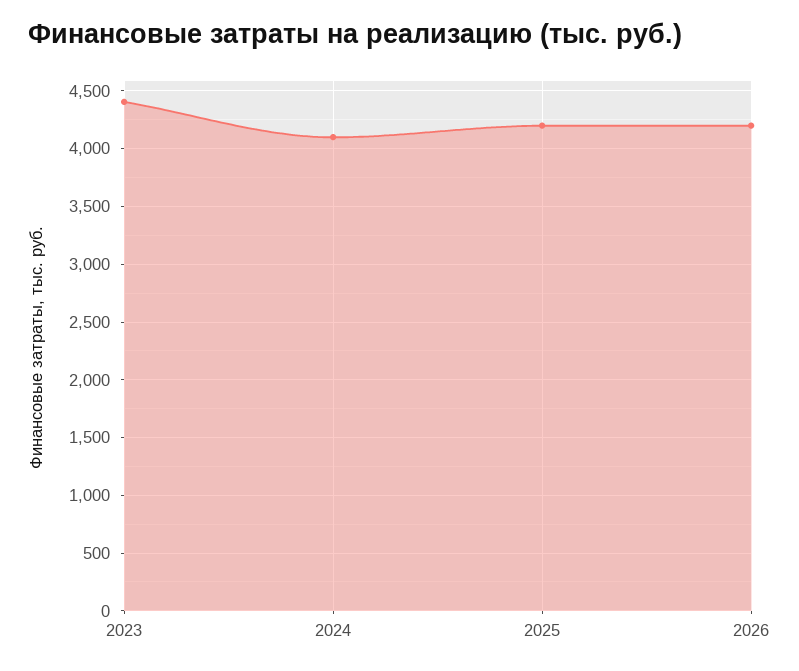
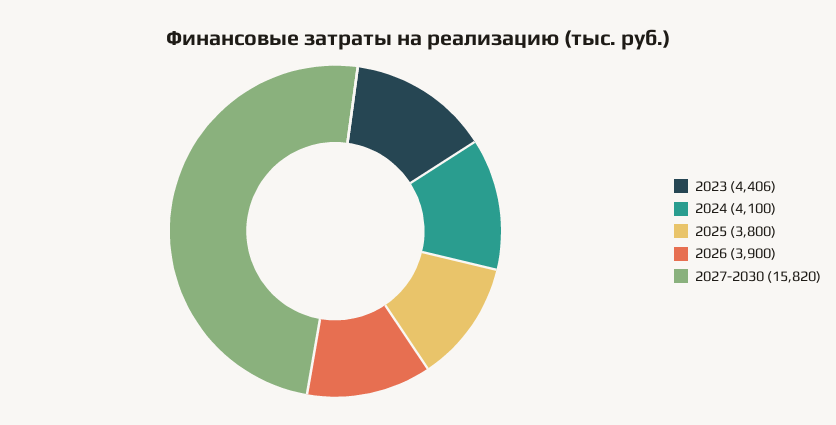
2025: 4200 -> 3800
2026: 4200 -> 3900
2027-2030: none -> 15820

